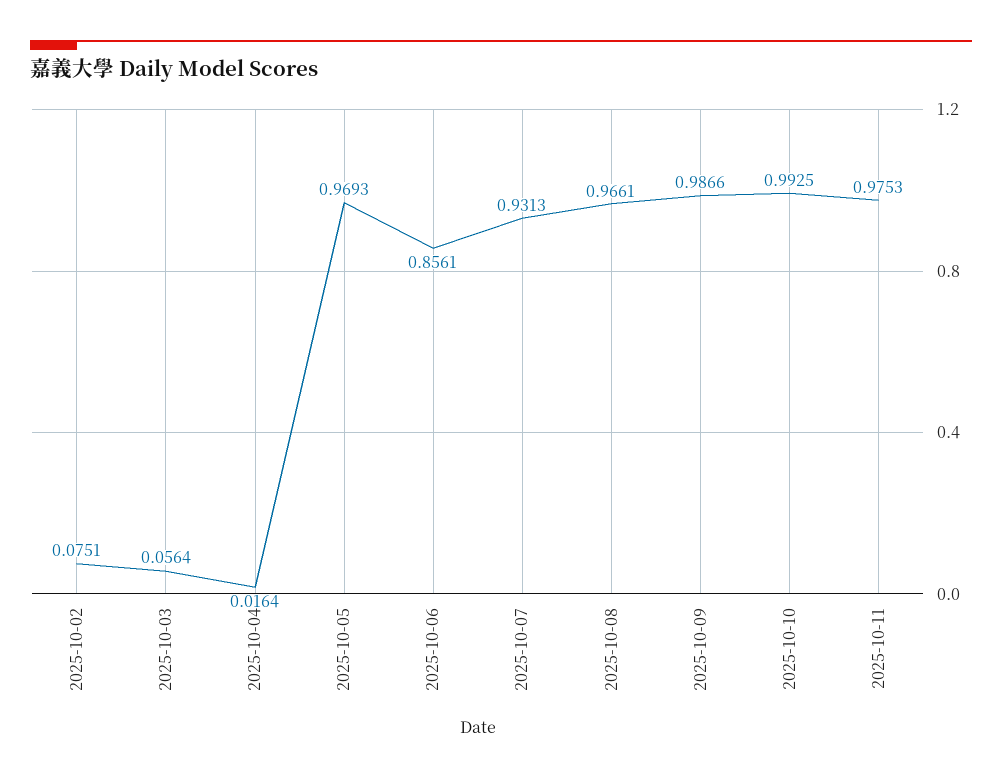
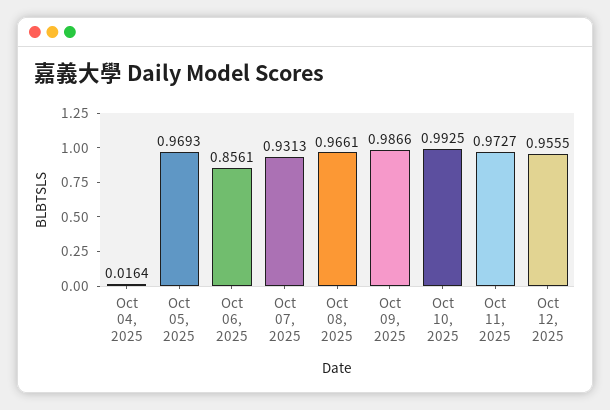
2025-10-02: 0.0751 -> none
2025-10-03: 0.0564 -> none
2025-10-11: 0.9753 -> 0.9727
Oct 12, 2025: none -> 0.9555

